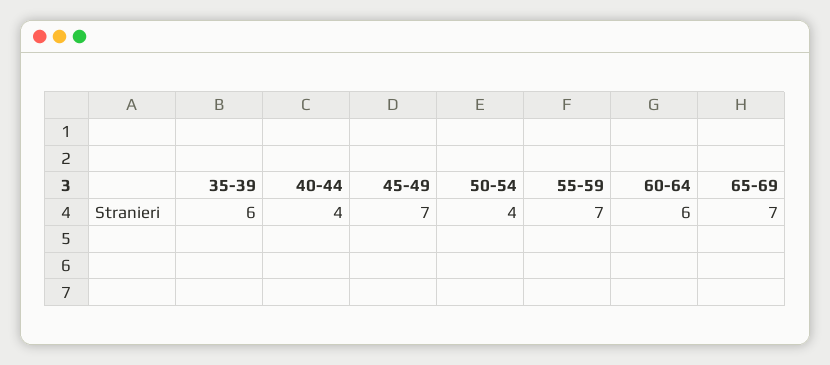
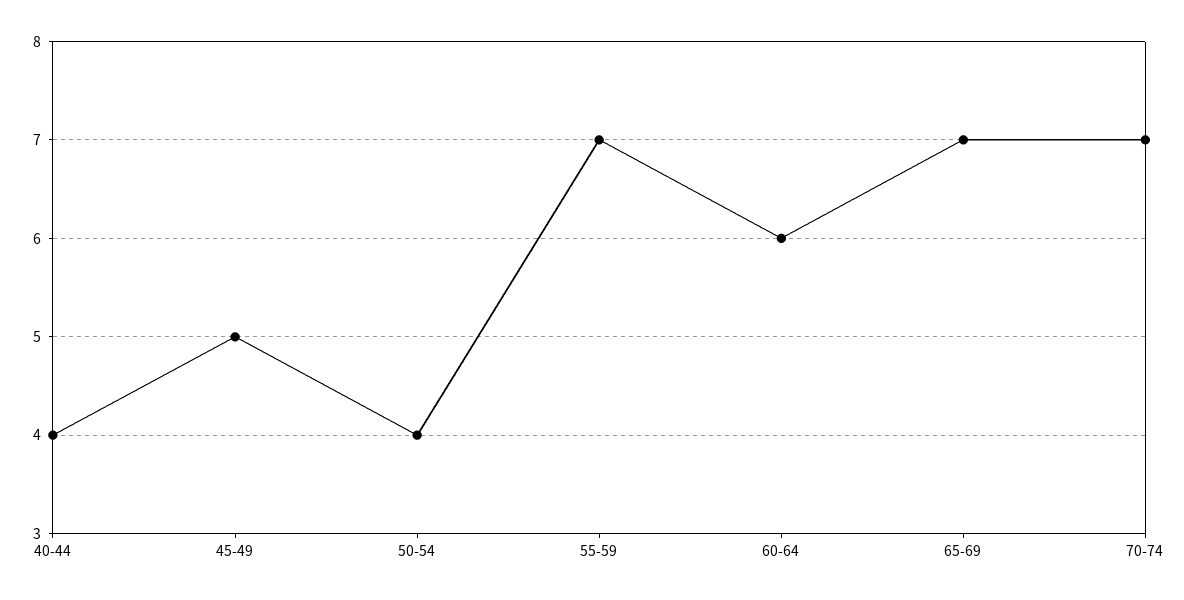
35-39: 6 -> none
45-49: 7 -> 5
70-74: none -> 7

